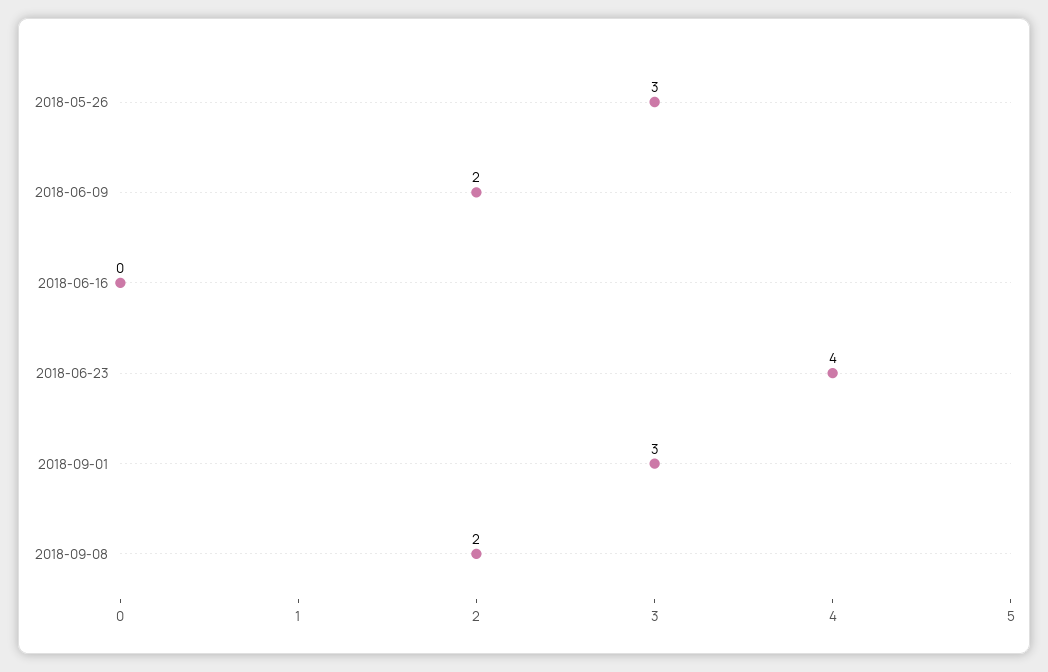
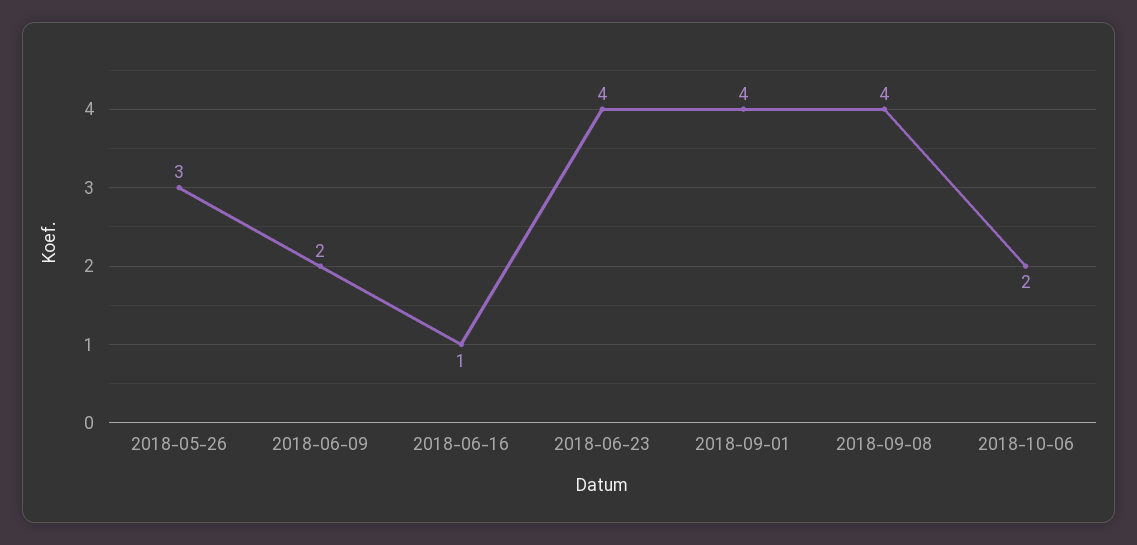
2018-06-16: 0 -> 1
2018-09-01: 3 -> 4
2018-09-08: 2 -> 4
2018-10-06: none -> 2

